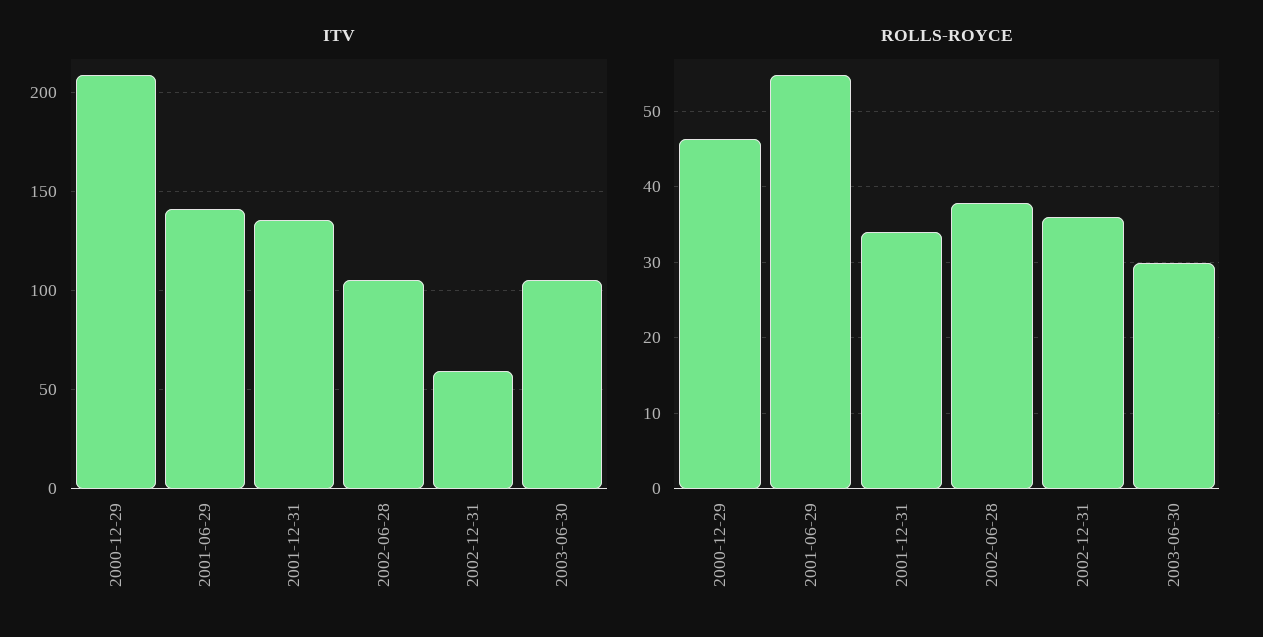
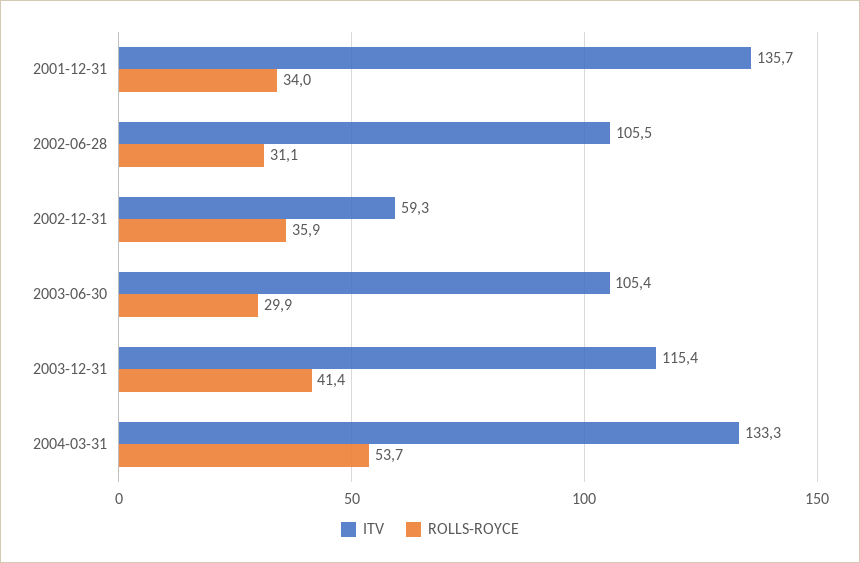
ITV, 2000-12-29: 210 -> none
ITV, 2001-06-29: 140 -> none
ROLLS-ROYCE, 2000-12-29: 46 -> none
ROLLS-ROYCE, 2001-06-29: 55 -> none
ROLLS-ROYCE, 2002-06-28: 38 -> 31.1
ITV, 2003-12-31: none -> 115.4
ROLLS-ROYCE, 2003-12-31: none -> 41.4
ITV, 2004-03-31: none -> 133.3
ROLLS-ROYCE, 2004-03-31: none -> 53.7

